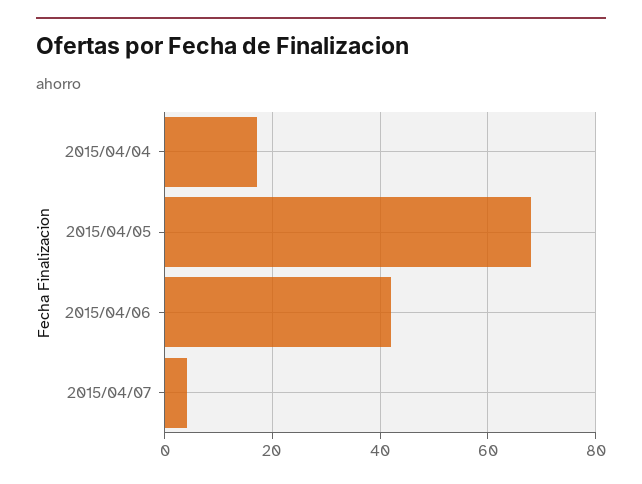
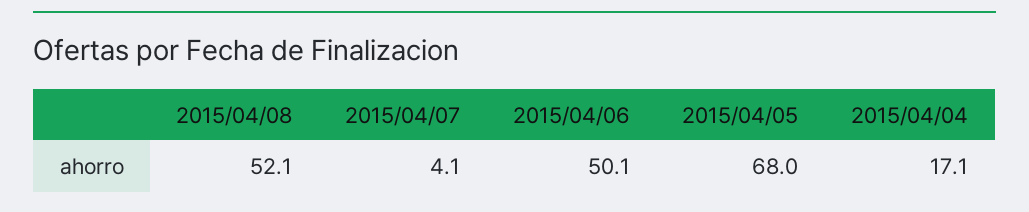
2015/04/06: 42 -> 50.1
2015/04/08: none -> 52.1

